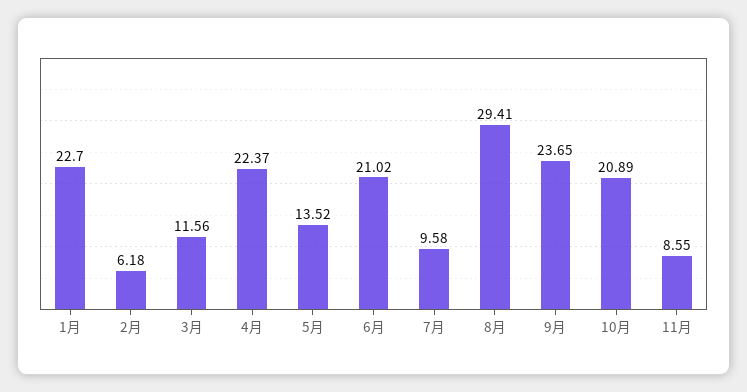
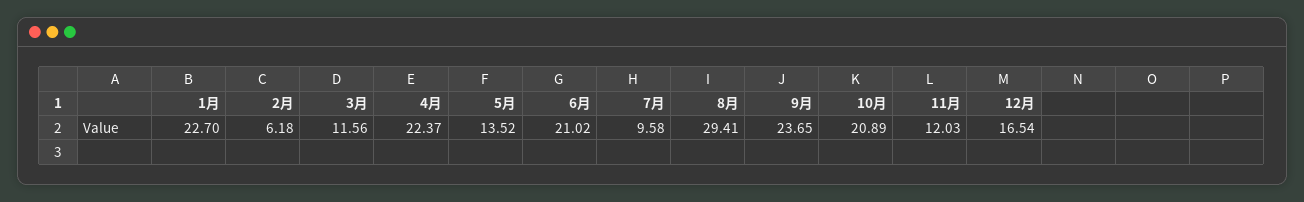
11月: 8.55 -> 12.03
12月: none -> 16.54

